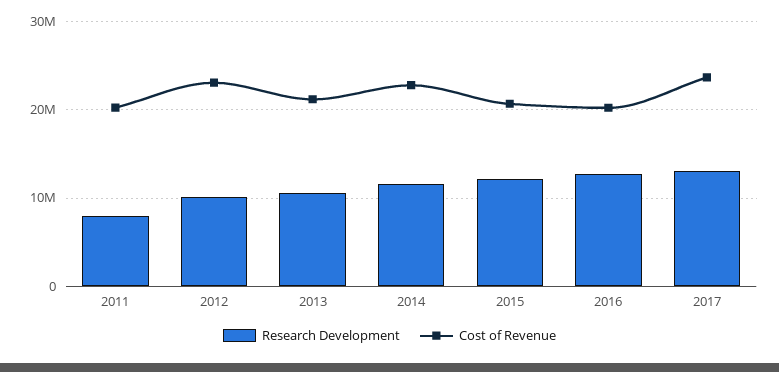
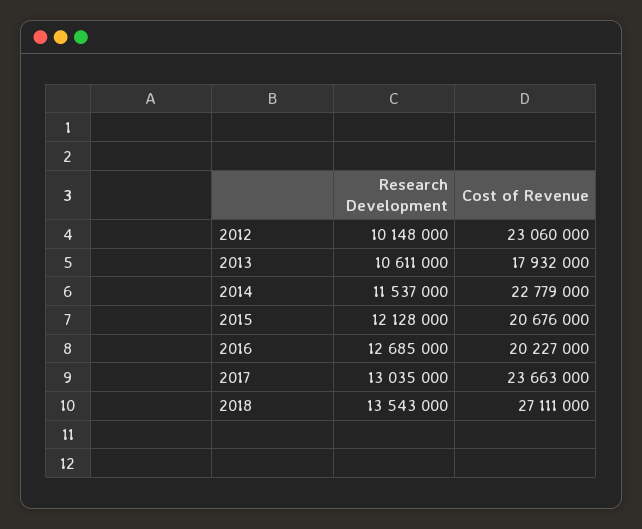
Research Development, 2011: 8000000 -> none
Cost of Revenue, 2011: 20000000 -> none
Cost of Revenue, 2013: 21000000 -> 17932000
Research Development, 2018: none -> 13543000
Cost of Revenue, 2018: none -> 27111000

